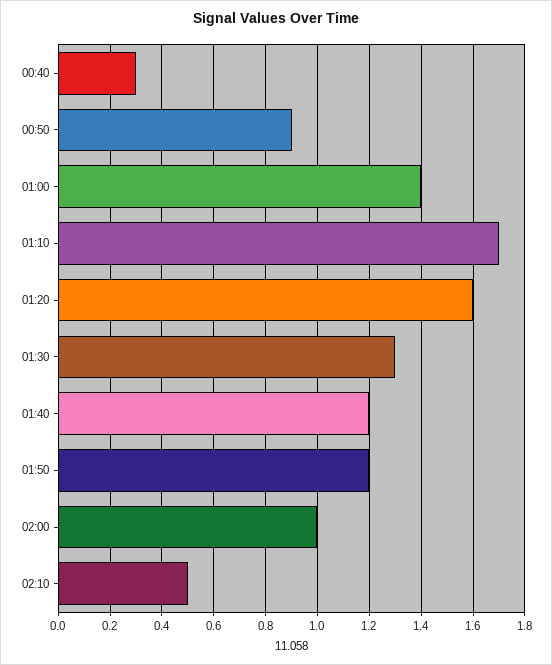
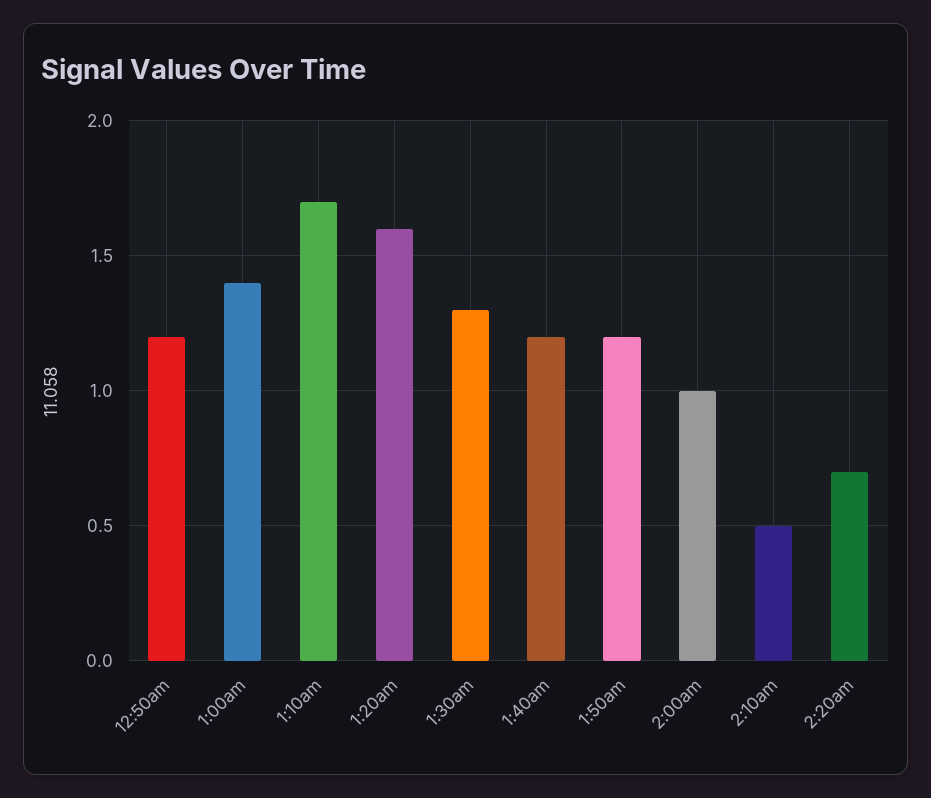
00:40: 0.3 -> none
00:50: 0.9 -> 1.2
2:20am: none -> 0.7

